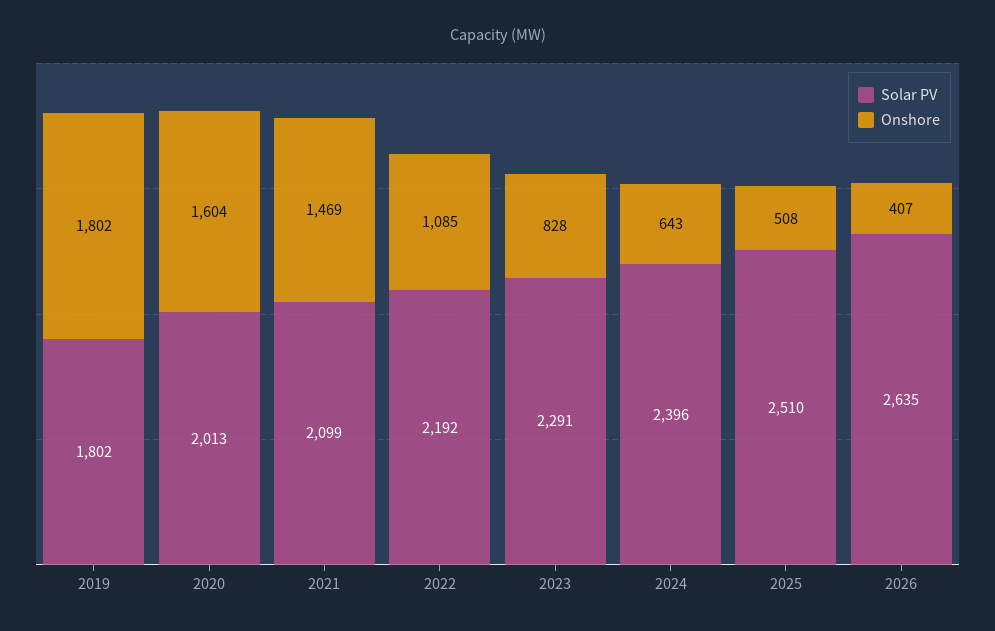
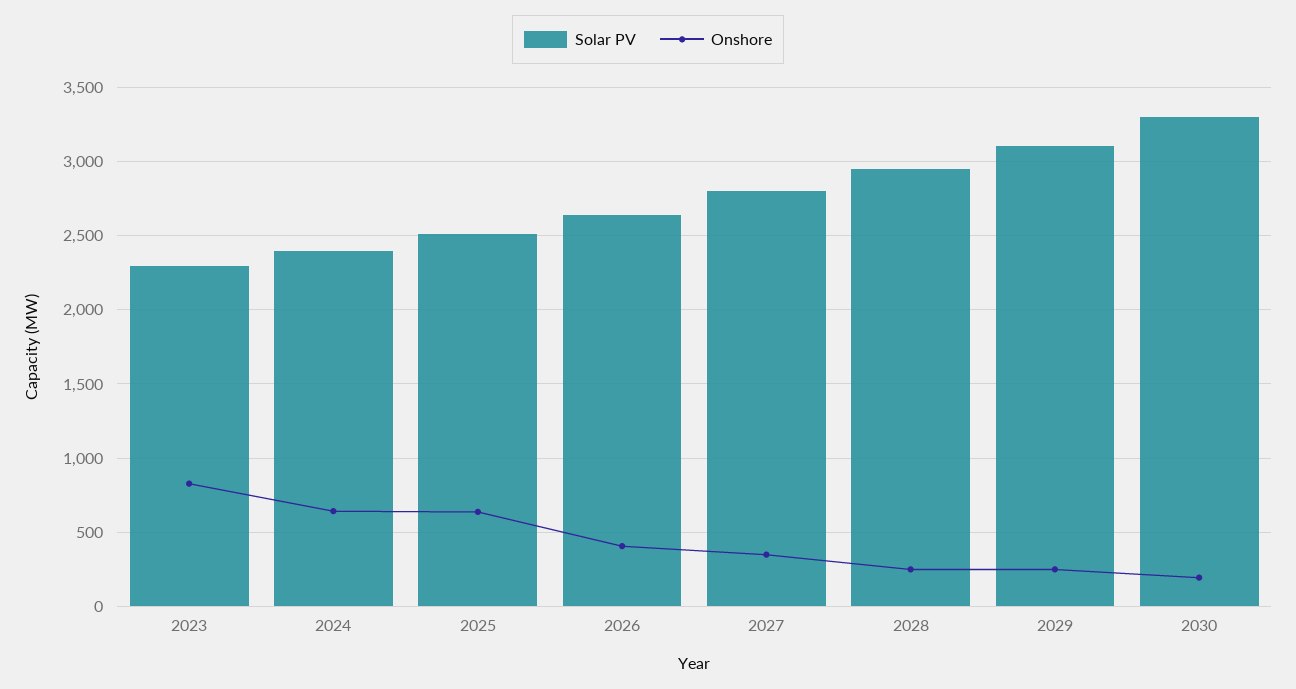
Solar PV, 2019: 1802 -> none
Onshore, 2019: 1802 -> none
Solar PV, 2020: 2013 -> none
Onshore, 2020: 1604 -> none
Solar PV, 2021: 2099 -> none
Onshore, 2021: 1469 -> none
Solar PV, 2022: 2192 -> none
Onshore, 2022: 1085 -> none
Onshore, 2025: 508 -> 650
Solar PV, 2027: none -> 2800
Onshore, 2027: none -> 350
Solar PV, 2028: none -> 2950
Onshore, 2028: none -> 250
Solar PV, 2029: none -> 3100
Onshore, 2029: none -> 250
Solar PV, 2030: none -> 3300
Onshore, 2030: none -> 200

